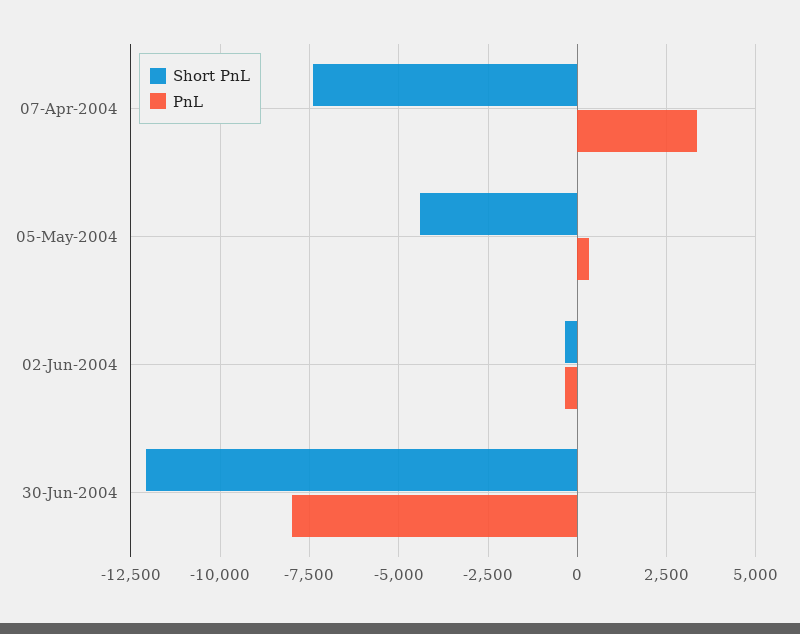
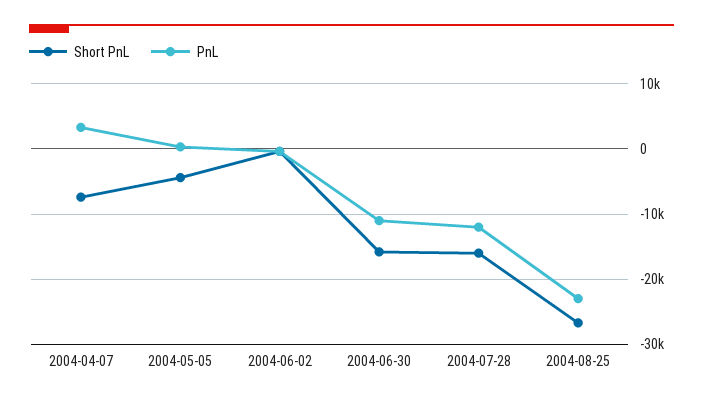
Short PnL, 30-Jun-2004: -12000 -> -16000
PnL, 30-Jun-2004: -8000 -> -11000
Short PnL, 2004-07-28: none -> -16000
PnL, 2004-07-28: none -> -12000
Short PnL, 2004-08-25: none -> -27000
PnL, 2004-08-25: none -> -23000

